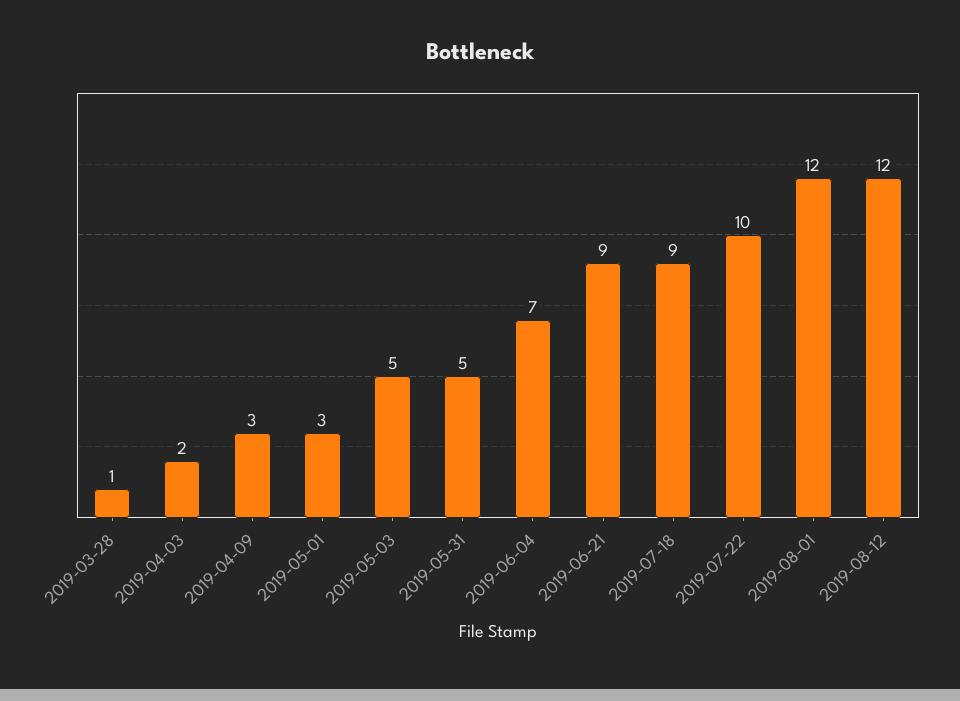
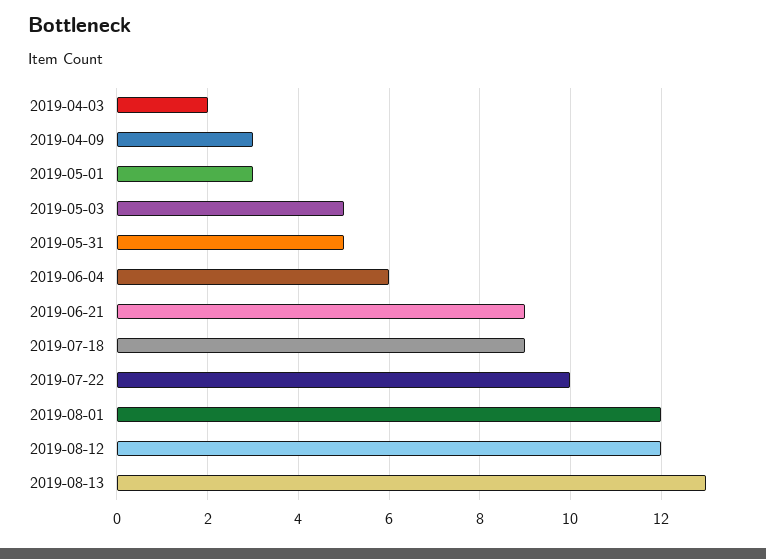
2019-03-28: 1 -> none
2019-06-04: 7 -> 6
2019-08-13: none -> 13

